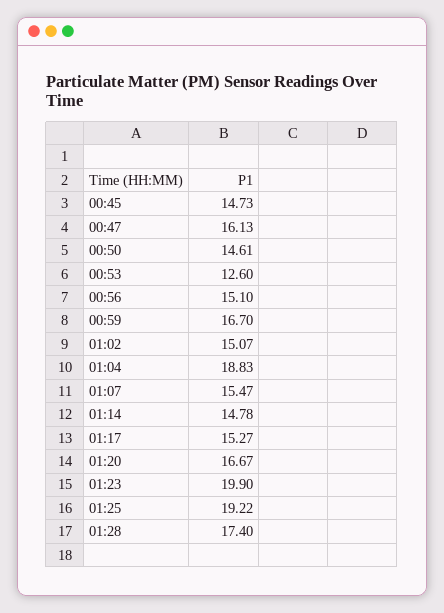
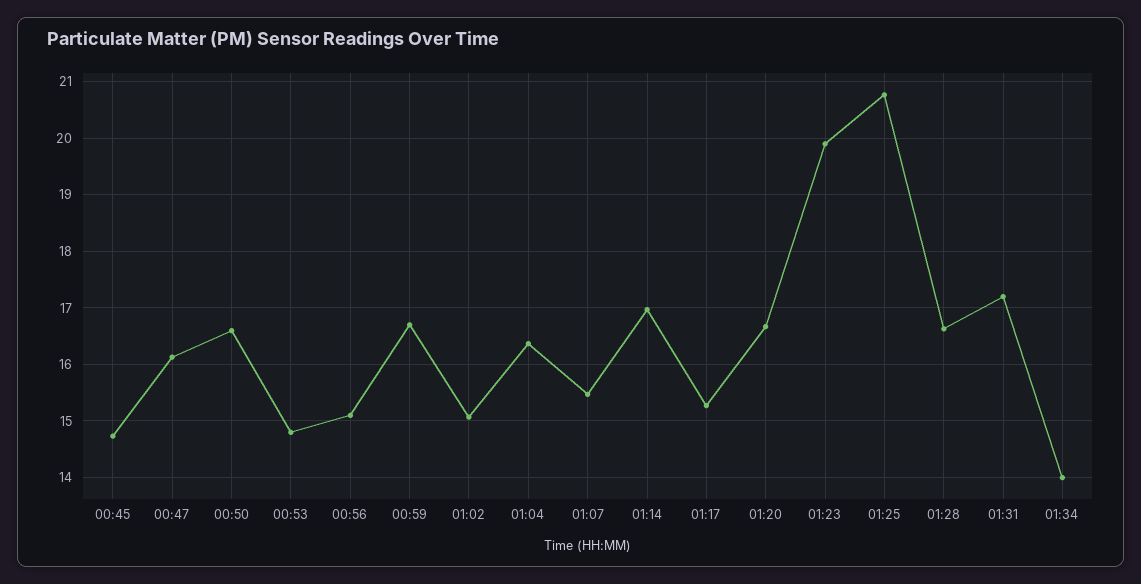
00:50: 14.61 -> 16.6
00:53: 12.6 -> 14.8
01:04: 18.83 -> 16.4
01:14: 14.78 -> 17
01:25: 19.22 -> 20.8
01:28: 17.4 -> 16.6
01:31: none -> 17.2
01:34: none -> 14

